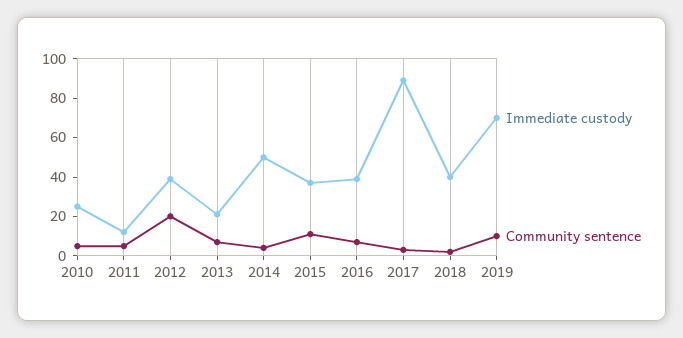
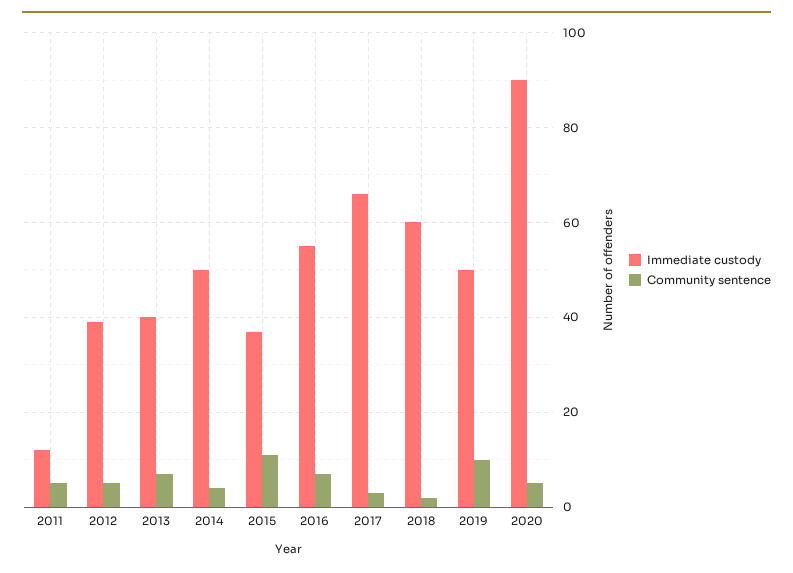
Immediate custody, 2010: 25 -> none
Community sentence, 2010: 5 -> none
Community sentence, 2012: 20 -> 5
Immediate custody, 2013: 20 -> 40
Immediate custody, 2016: 40 -> 55
Immediate custody, 2017: 90 -> 65
Immediate custody, 2018: 40 -> 60
Immediate custody, 2019: 70 -> 50
Immediate custody, 2020: none -> 90
Community sentence, 2020: none -> 5

